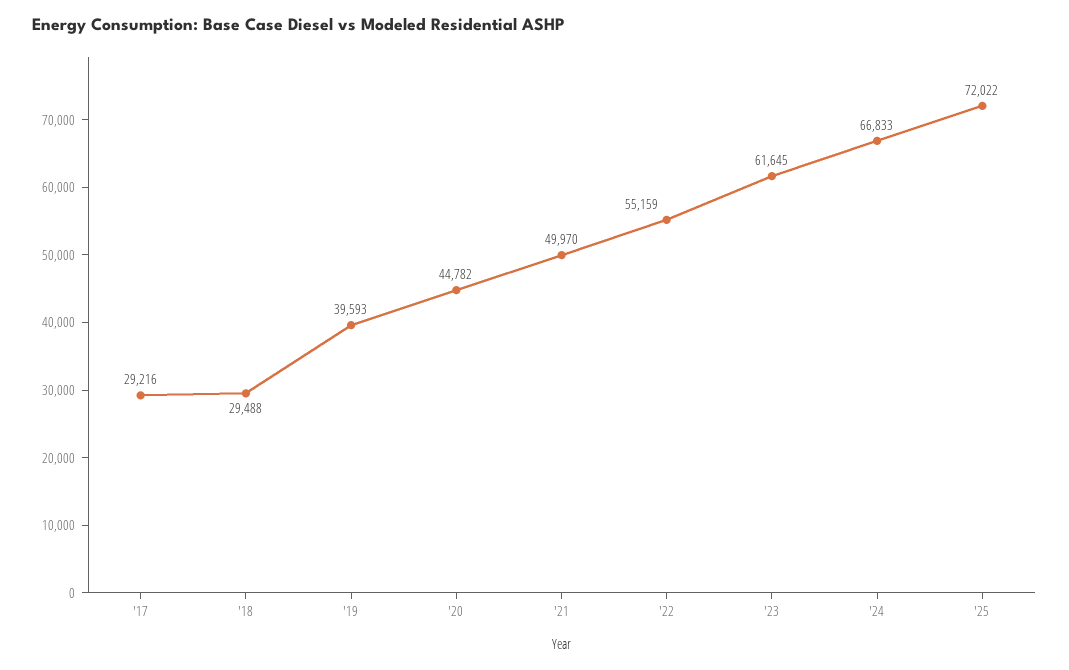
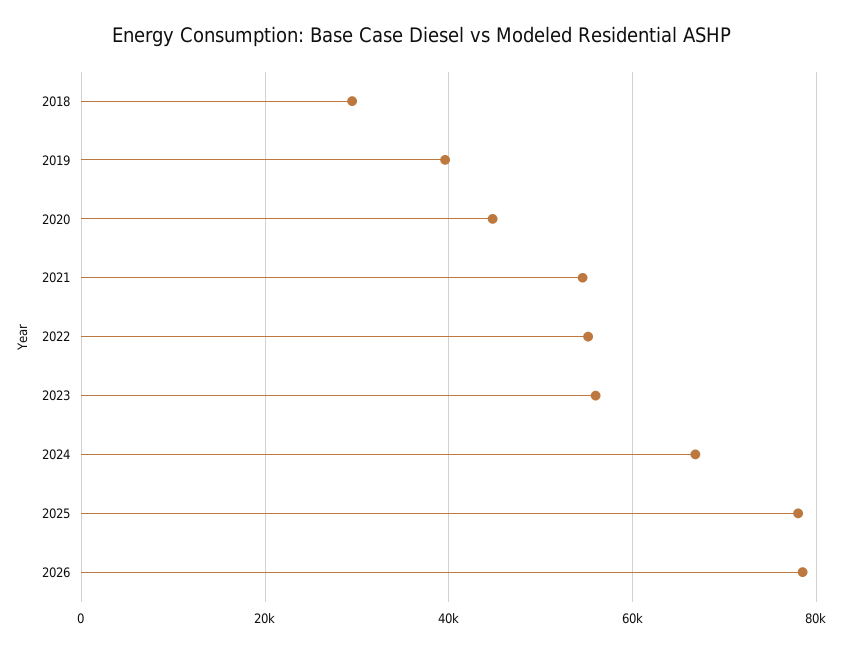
'17: 29216 -> none
'21: 49970 -> 54000
'23: 61645 -> 56000
'25: 72022 -> 78000
2026: none -> 78000

